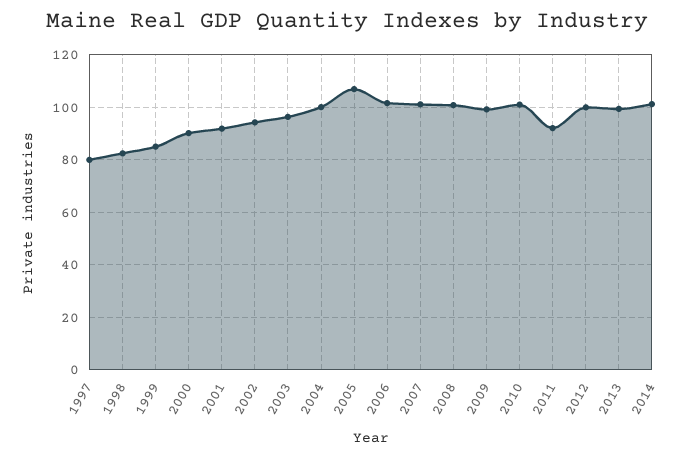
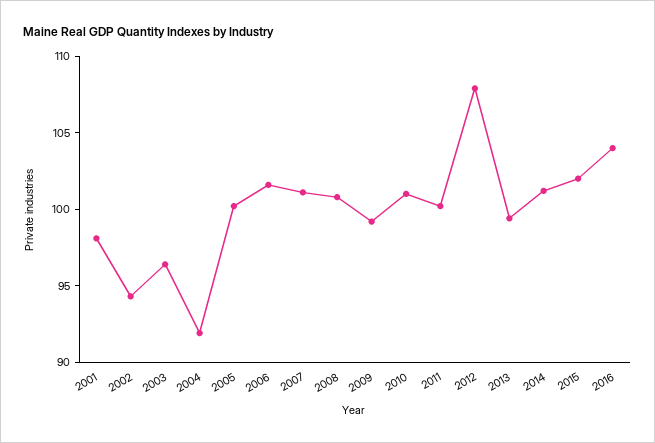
1997: 80 -> none
1998: 82.5 -> none
1999: 85 -> none
2000: 90 -> none
2001: 92.5 -> 98
2004: 100 -> 92
2005: 107.5 -> 100
2011: 92.5 -> 100
2012: 100 -> 108
2015: none -> 102
2016: none -> 104

